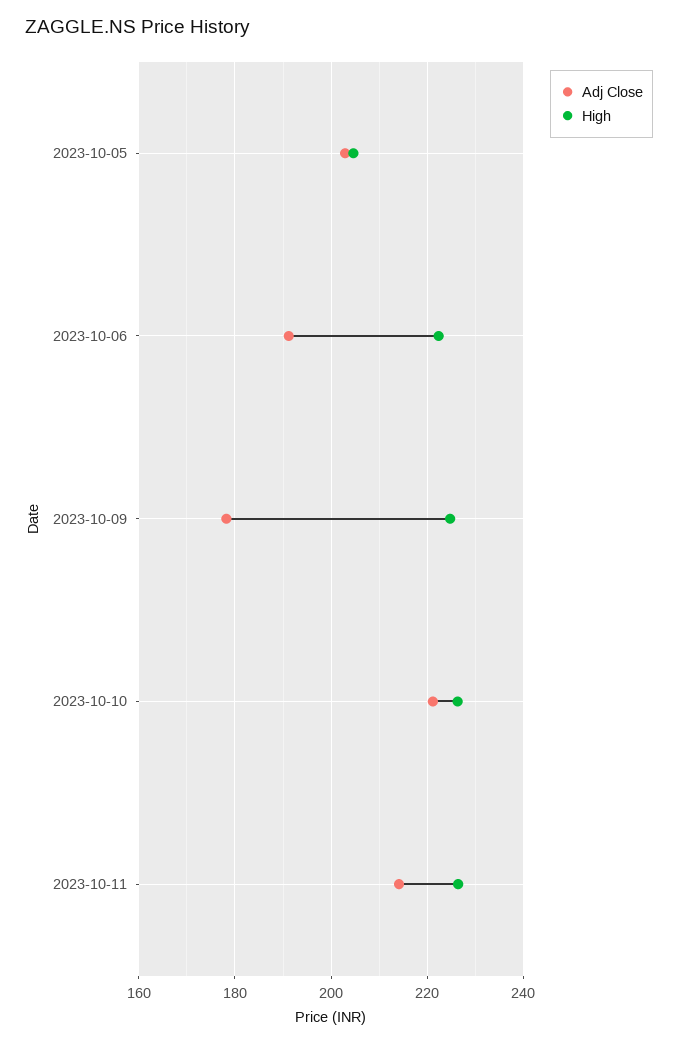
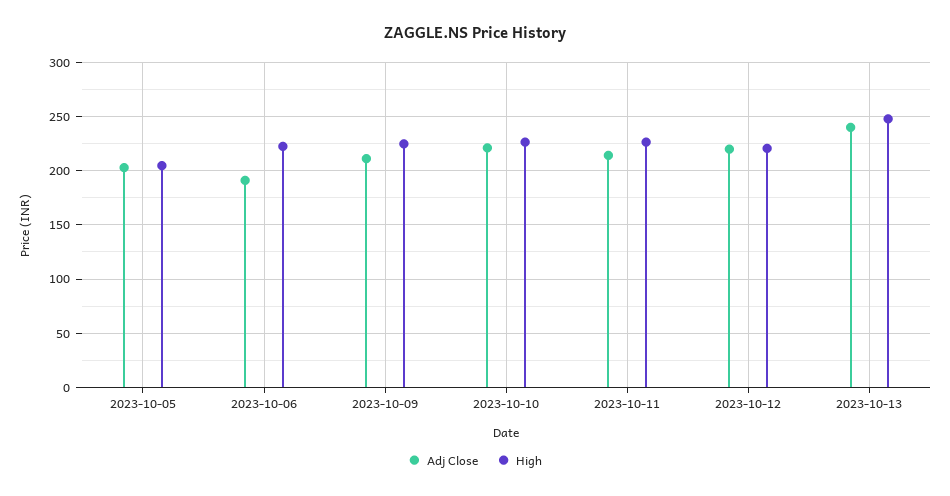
Adj Close, 2023-10-09: 178 -> 210
Adj Close, 2023-10-12: none -> 220
High, 2023-10-12: none -> 220
Adj Close, 2023-10-13: none -> 240
High, 2023-10-13: none -> 250

